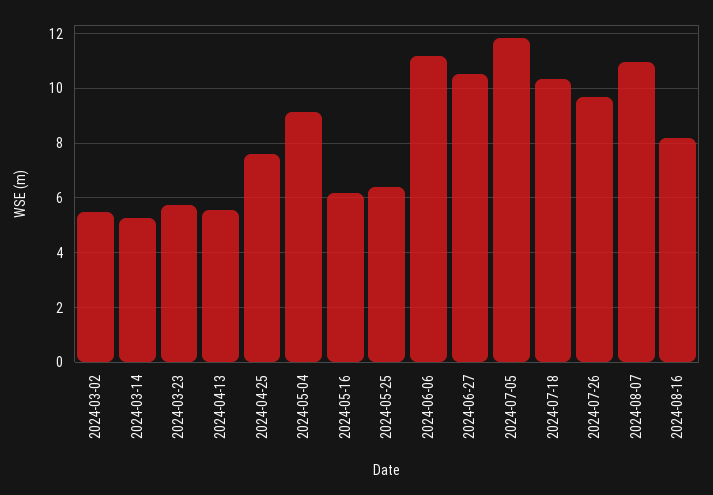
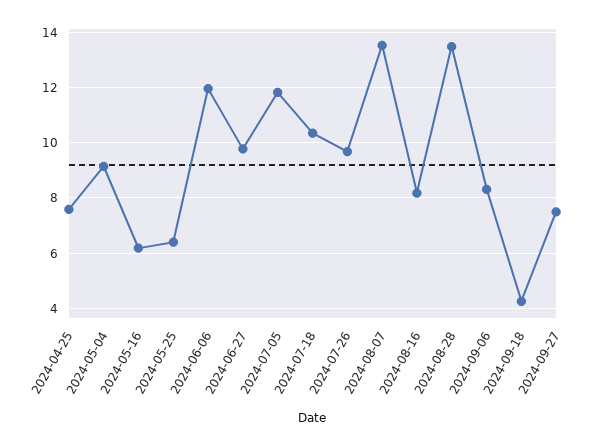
2024-03-02: 5.5 -> none
2024-03-14: 5.25 -> none
2024-03-23: 5.75 -> none
2024-04-13: 5.5 -> none
2024-06-06: 11.25 -> 12
2024-06-27: 10.5 -> 9.75
2024-08-07: 11 -> 13.5
2024-08-28: none -> 13.5
2024-09-06: none -> 8.25
2024-09-18: none -> 4.25
2024-09-27: none -> 7.5

